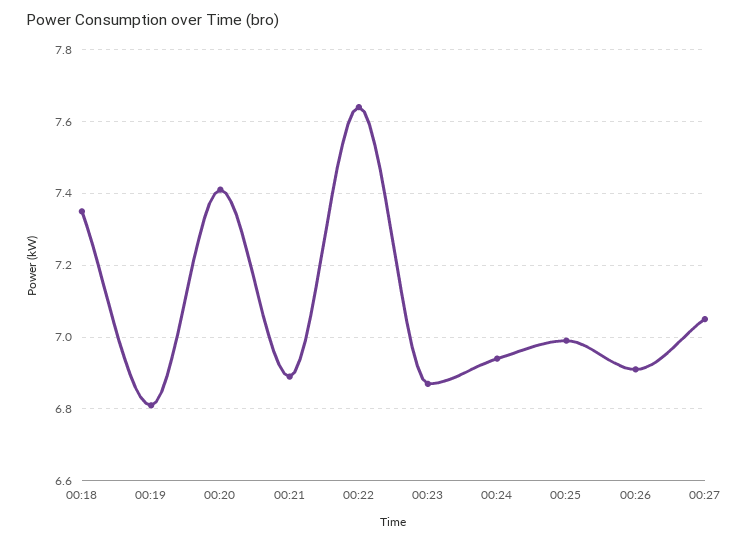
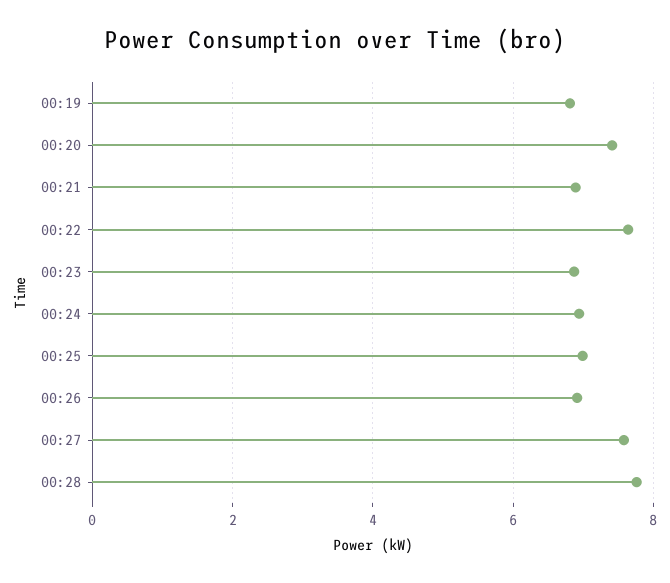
00:18: 7.35 -> none
00:27: 7.05 -> 7.6
00:28: none -> 7.8

